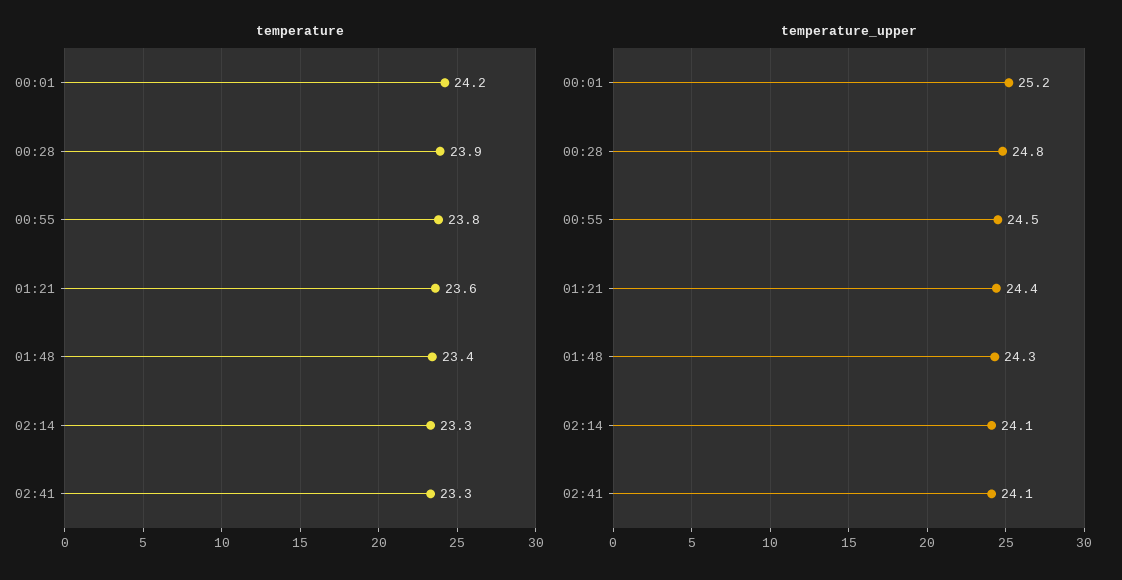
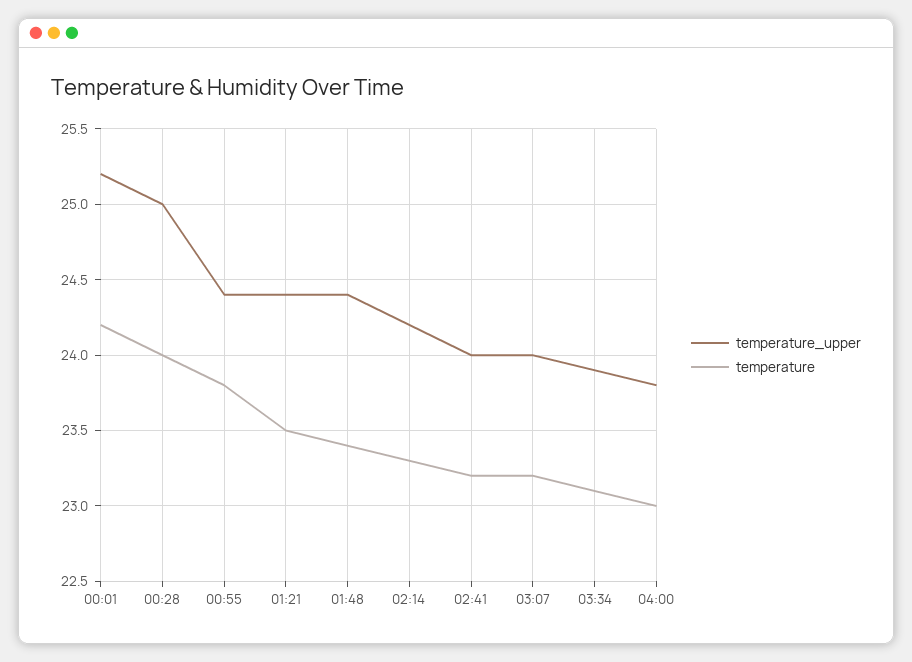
temperature, 00:28: 23.9 -> 24
temperature, 01:21: 23.6 -> 23.5
temperature, 02:41: 23.3 -> 23.2
temperature_upper, 00:28: 24.8 -> 25
temperature_upper, 00:55: 24.5 -> 24.4
temperature_upper, 01:48: 24.3 -> 24.4
temperature_upper, 02:14: 24.1 -> 24.2
temperature_upper, 02:41: 24.1 -> 24
temperature_upper, 03:07: none -> 24
temperature, 03:07: none -> 23.2
temperature_upper, 03:34: none -> 23.9
temperature, 03:34: none -> 23.1
temperature_upper, 04:00: none -> 23.8
temperature, 04:00: none -> 23

